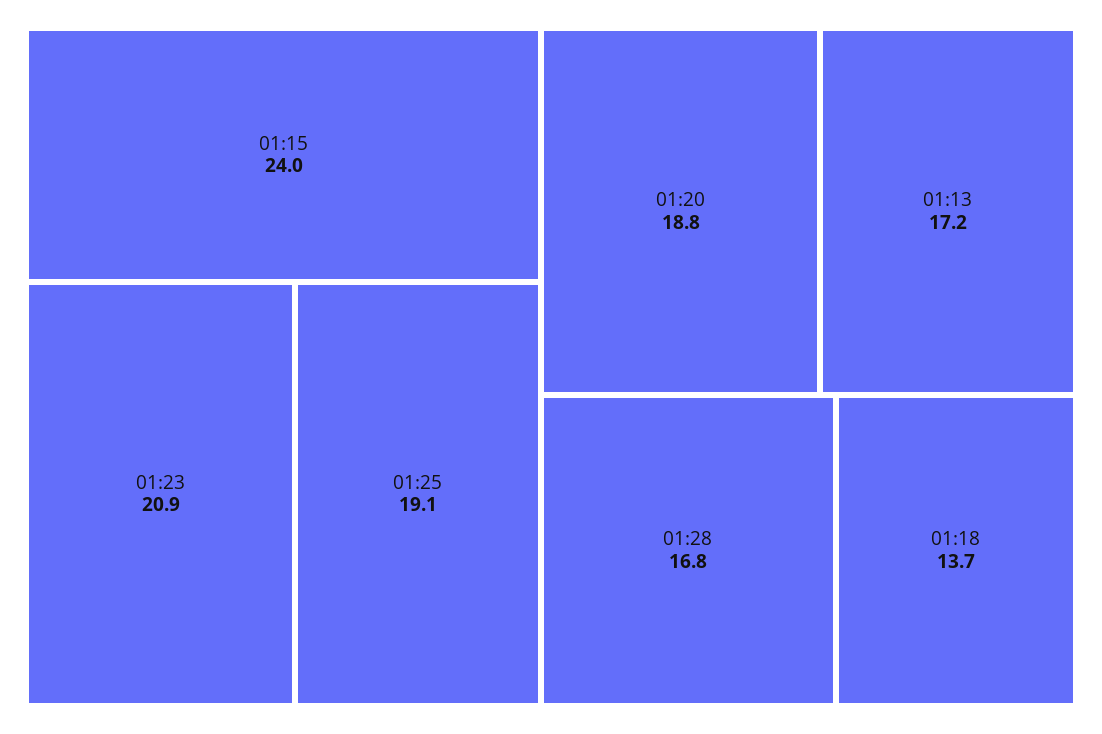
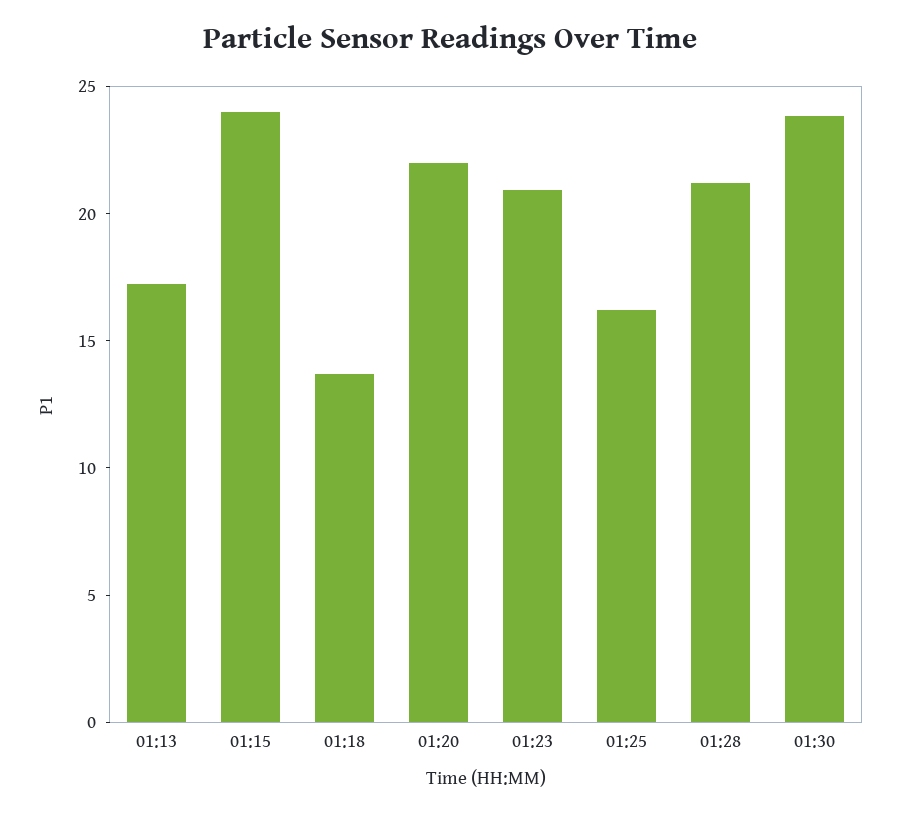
01:25: 19.1 -> 16
01:20: 18.8 -> 22
01:28: 16.8 -> 21
01:30: none -> 24

